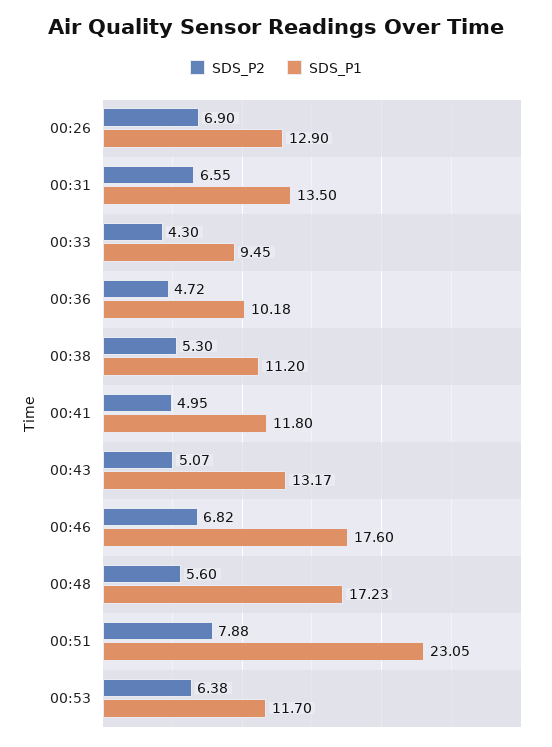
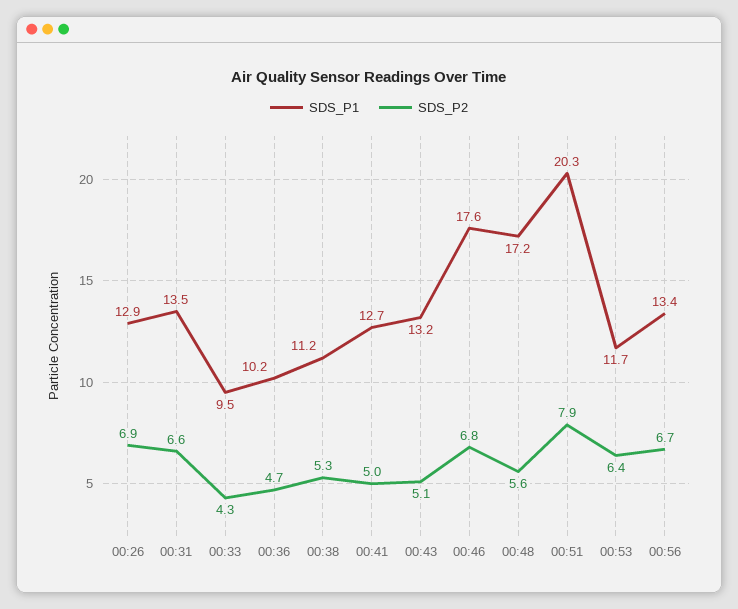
SDS_P1, 00:41: 11.8 -> 12.7
SDS_P1, 00:51: 23.05 -> 20.3
SDS_P1, 00:56: none -> 13.4
SDS_P2, 00:56: none -> 6.7

